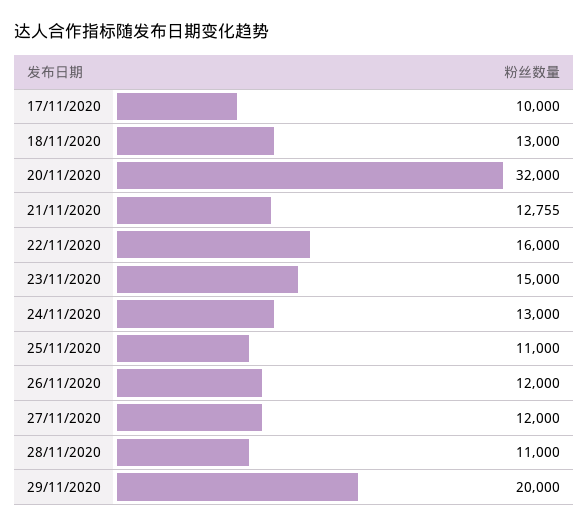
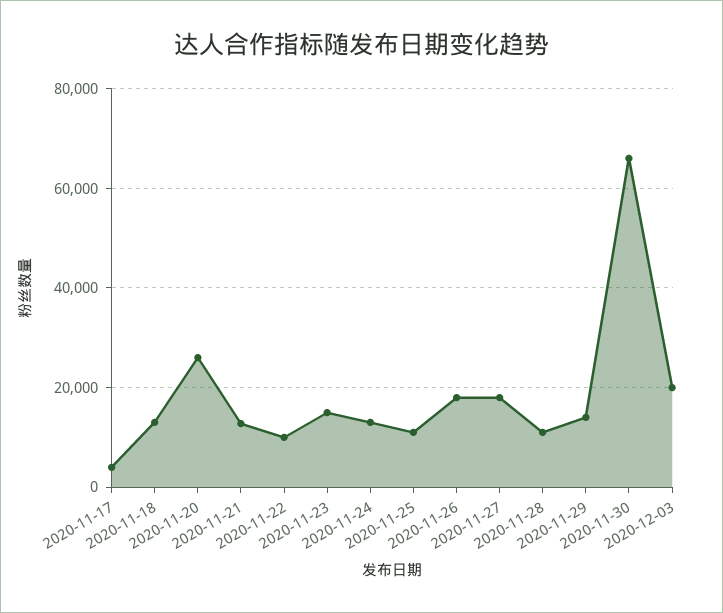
17/11/2020: 10000 -> 4000
20/11/2020: 32000 -> 26000
22/11/2020: 16000 -> 10000
26/11/2020: 12000 -> 18000
27/11/2020: 12000 -> 18000
29/11/2020: 20000 -> 14000
2020-11-30: none -> 66000
2020-12-03: none -> 20000

